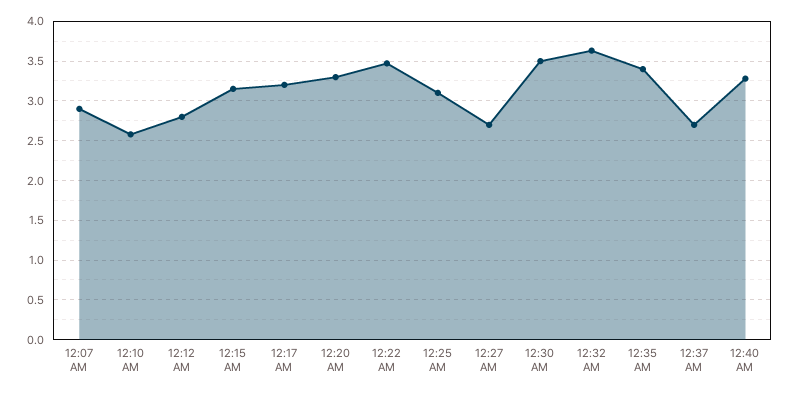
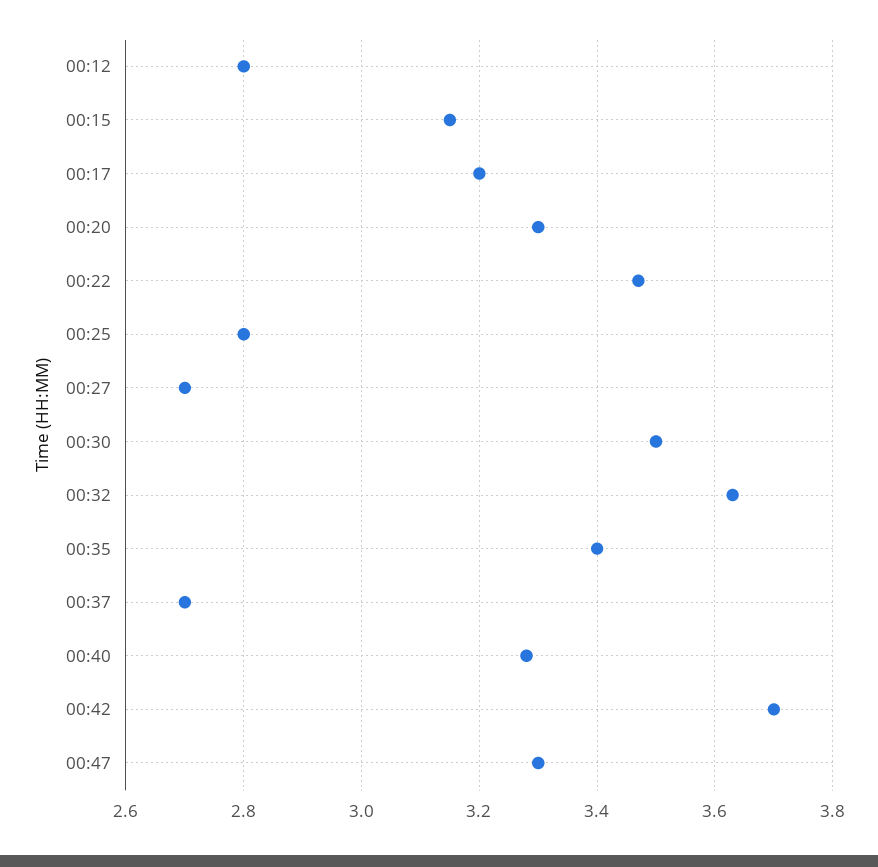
12:07 AM: 2.9 -> none
12:10 AM: 2.6 -> none
12:25 AM: 3.1 -> 2.8
00:42: none -> 3.7
00:47: none -> 3.3

